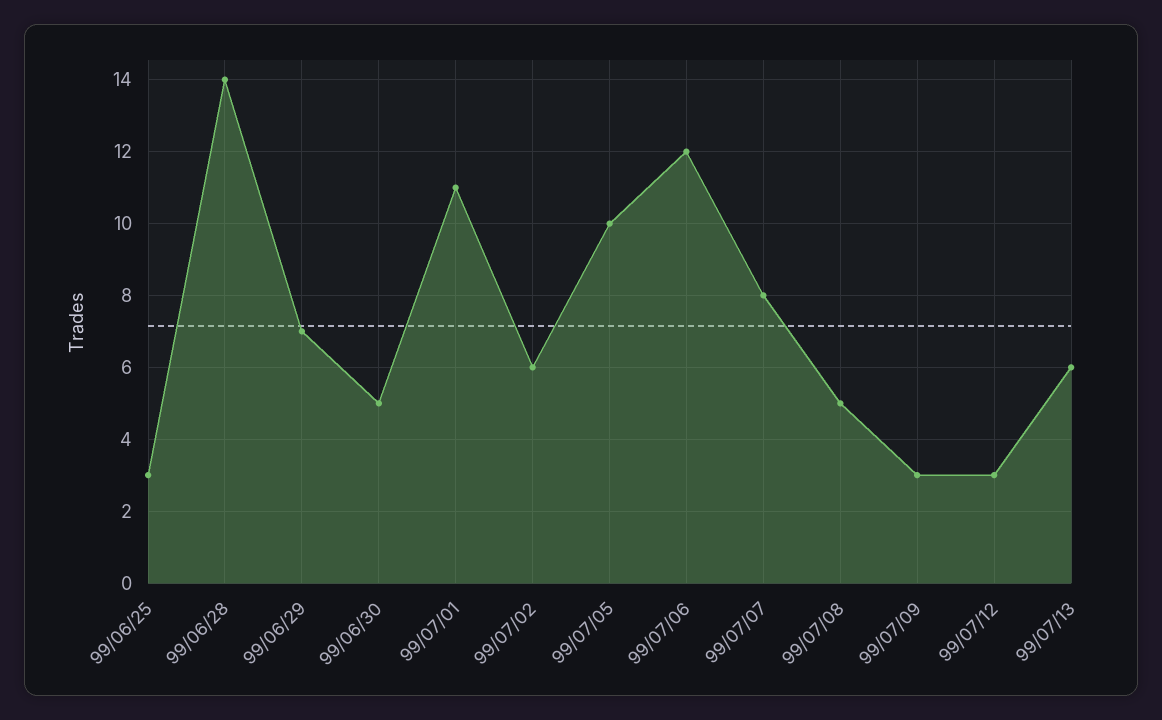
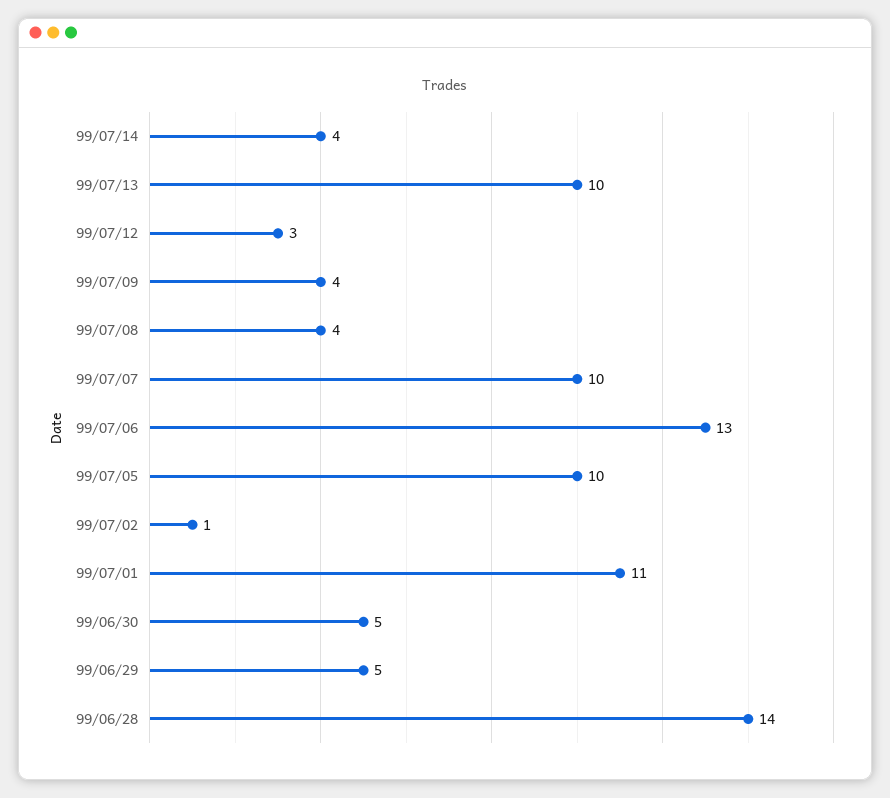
99/06/25: 3 -> none
99/06/29: 7 -> 5
99/07/02: 6 -> 1
99/07/06: 12 -> 13
99/07/07: 8 -> 10
99/07/08: 5 -> 4
99/07/09: 3 -> 4
99/07/13: 6 -> 10
99/07/14: none -> 4

